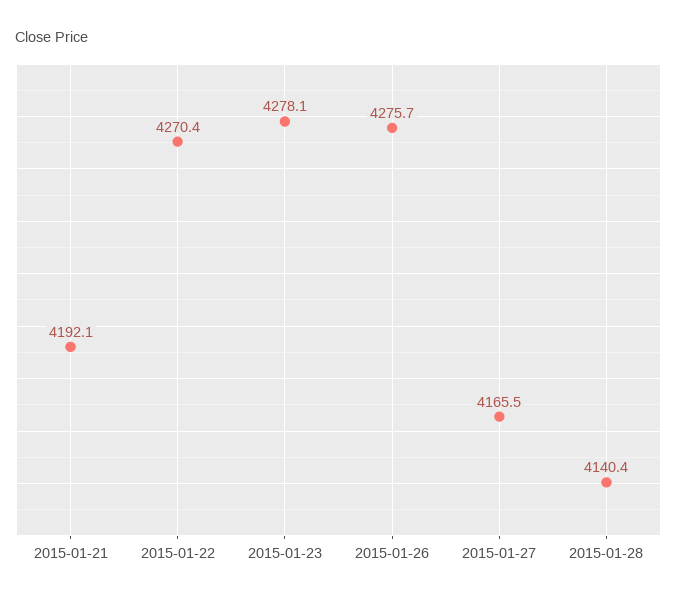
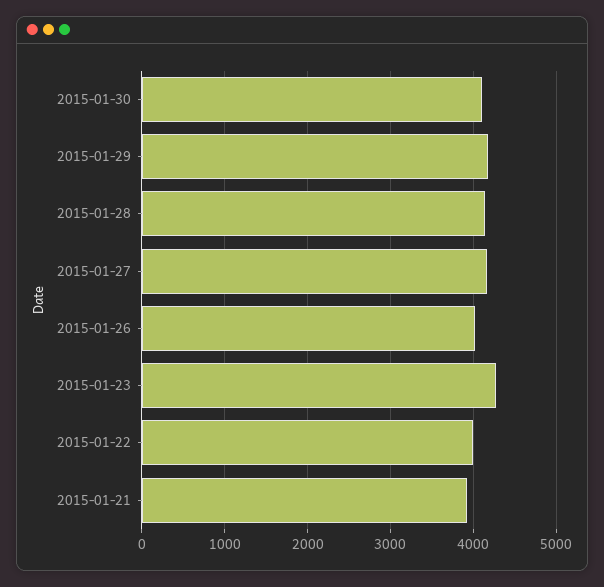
2015-01-21: 4192.1 -> 3900
2015-01-22: 4270.4 -> 4000
2015-01-26: 4275.7 -> 4000
2015-01-30: none -> 4100
2015-01-29: none -> 4200

